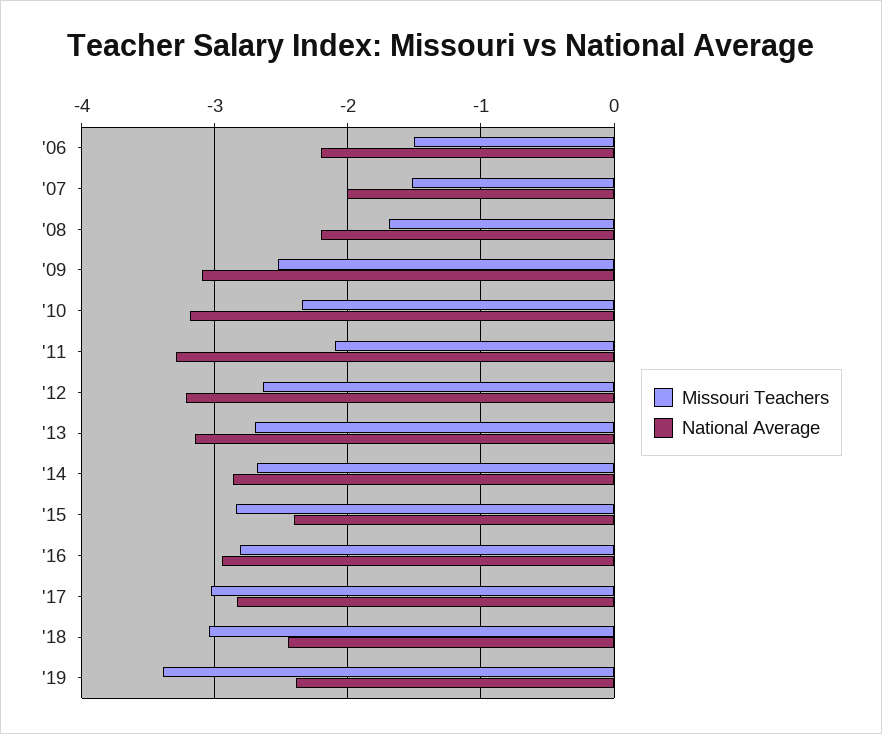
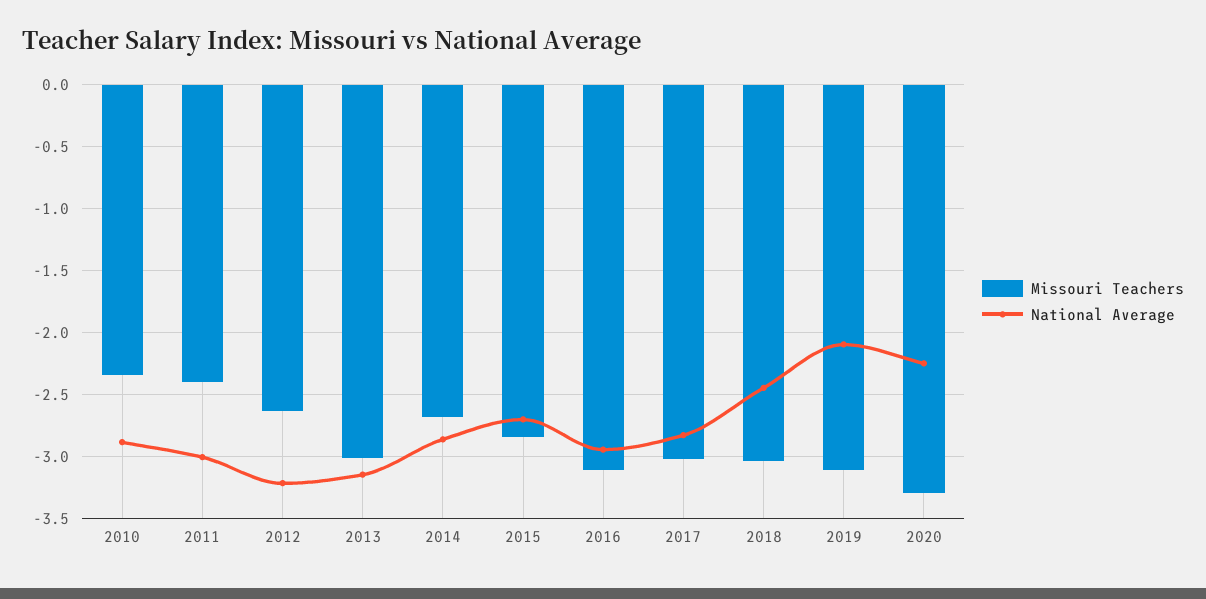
Missouri Teachers, '06: -1.5 -> none
National Average, '06: -2.2 -> none
Missouri Teachers, '07: -1.5 -> none
National Average, '07: -2 -> none
Missouri Teachers, '08: -1.7 -> none
National Average, '08: -2.2 -> none
Missouri Teachers, '09: -2.5 -> none
National Average, '09: -3.1 -> none
National Average, '10: -3.2 -> -2.9
Missouri Teachers, '11: -2.1 -> -2.4
National Average, '11: -3.3 -> -3
Missouri Teachers, '13: -2.7 -> -3
National Average, '15: -2.4 -> -2.7
Missouri Teachers, '16: -2.8 -> -3.1
Missouri Teachers, '19: -3.4 -> -3.1
National Average, '19: -2.4 -> -2.1
Missouri Teachers, 2020: none -> -3.3
National Average, 2020: none -> -2.25

